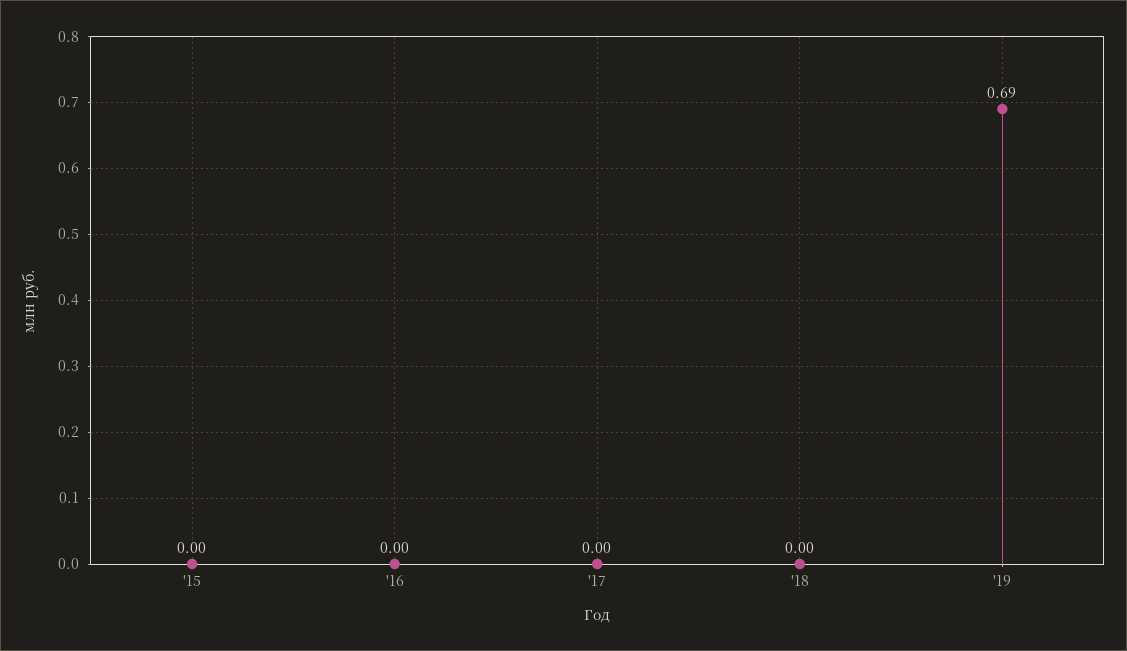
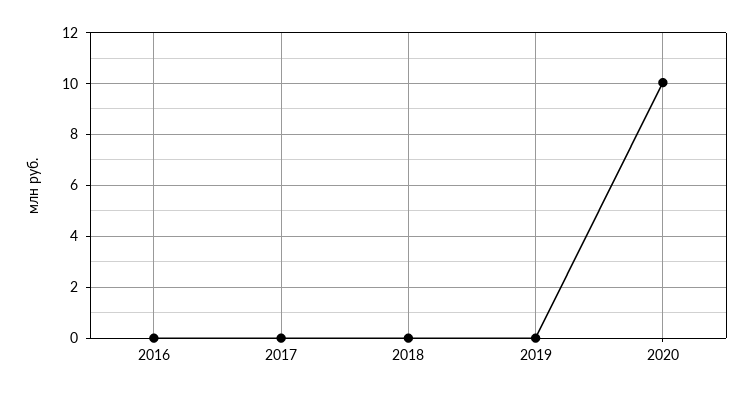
'15: 0 -> none
'19: 0.69 -> 0
2020: none -> 10

